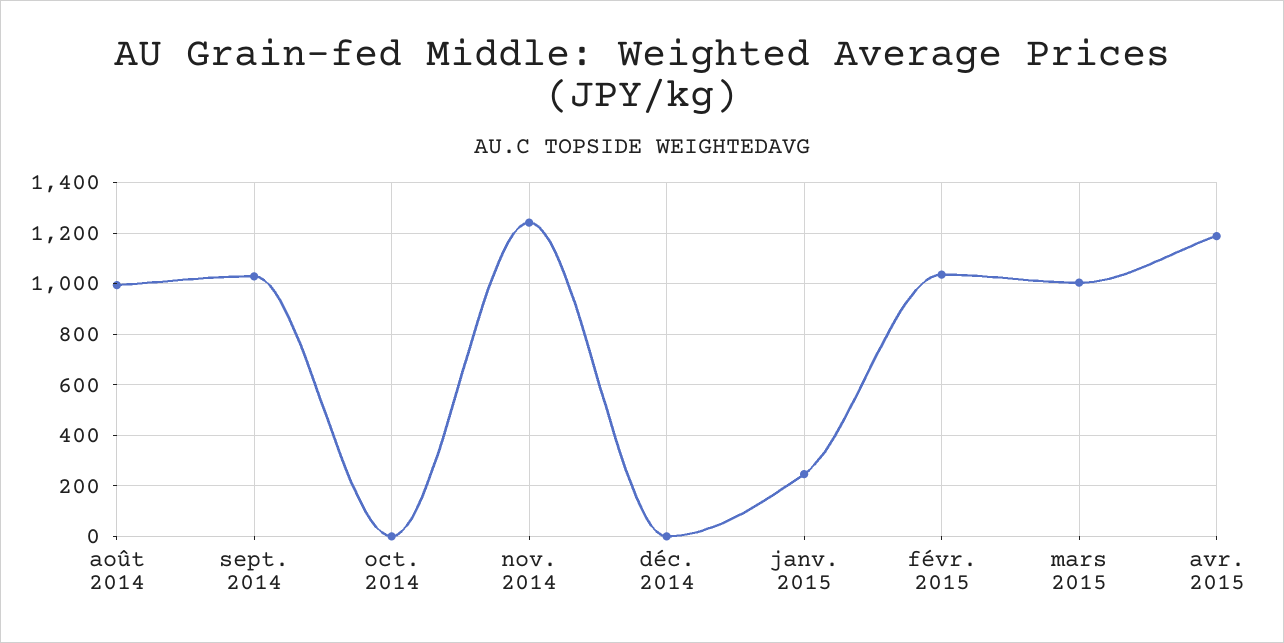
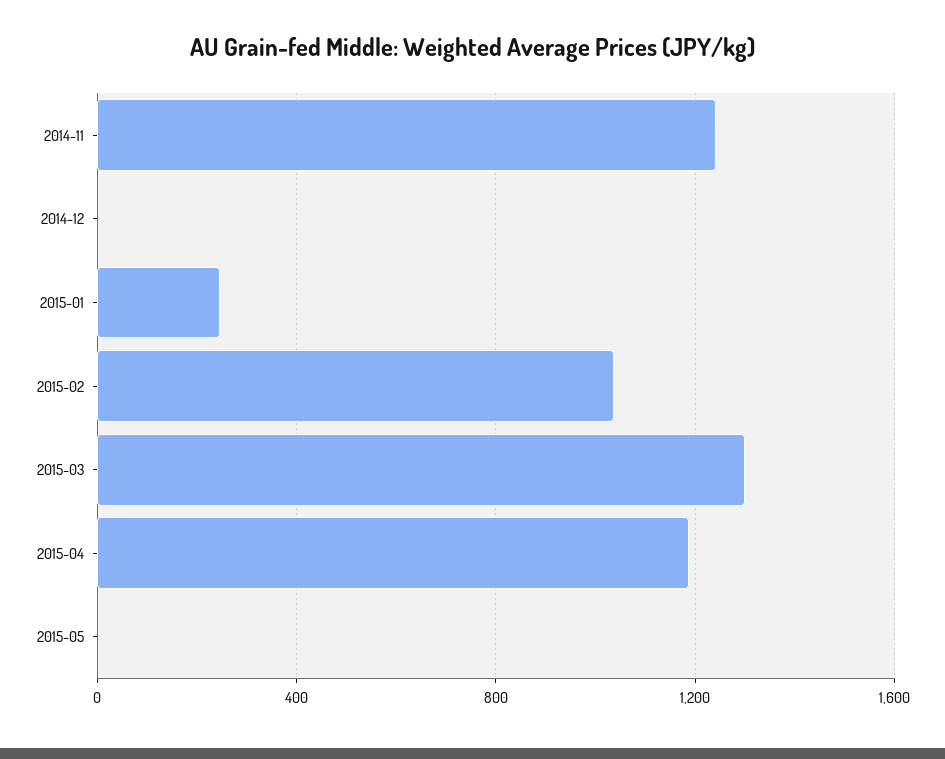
août 2014: 1000 -> none
sept. 2014: 1025 -> none
oct. 2014: 0 -> none
mars 2015: 1000 -> 1300
2015-05: none -> 0

